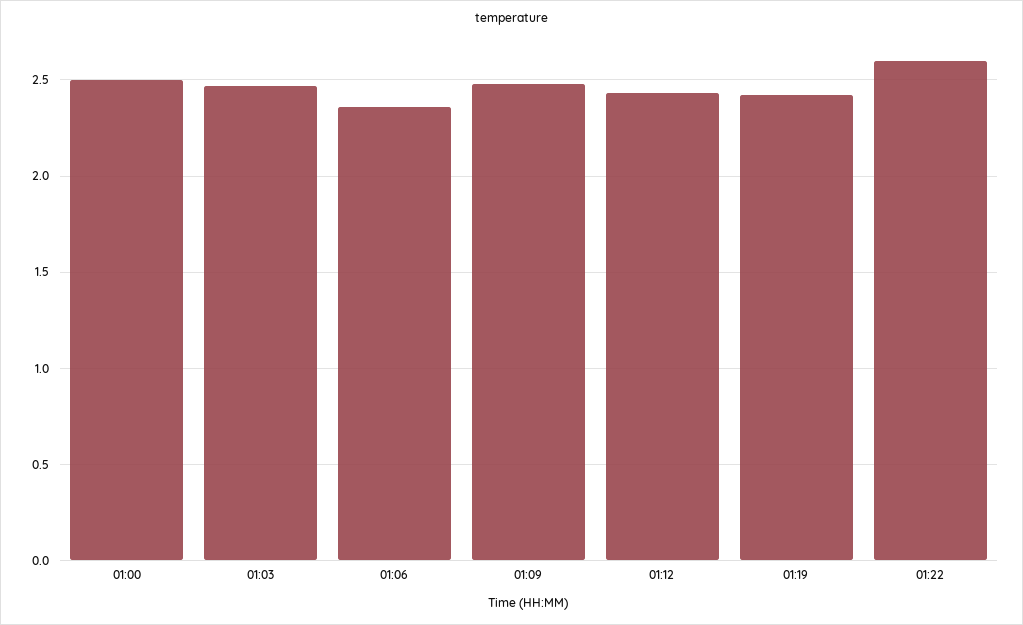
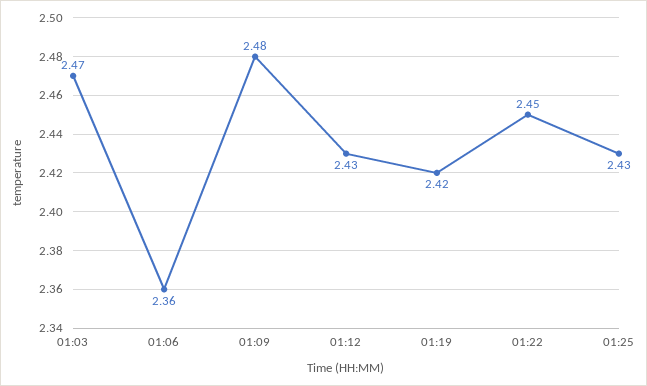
01:00: 2.5 -> none
01:22: 2.6 -> 2.45
01:25: none -> 2.43

